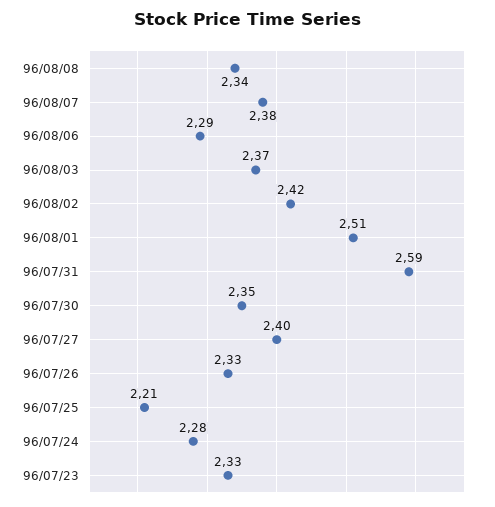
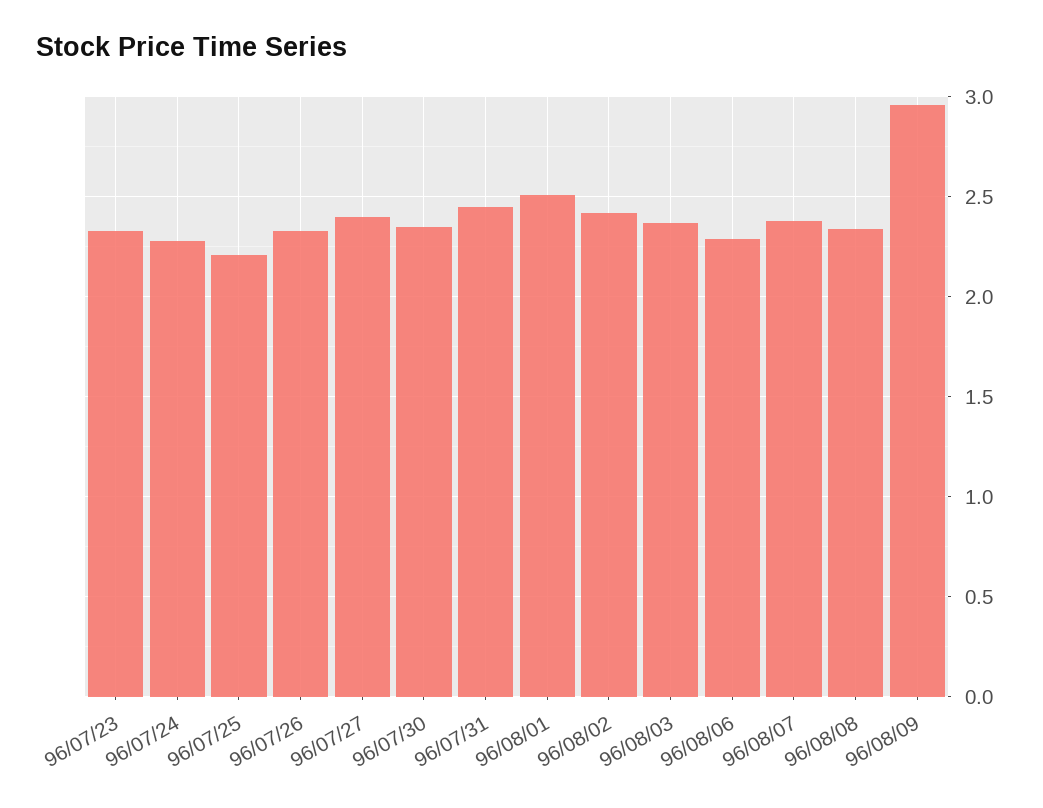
96/07/31: 2.59 -> 2.45
96/08/09: none -> 2.95

